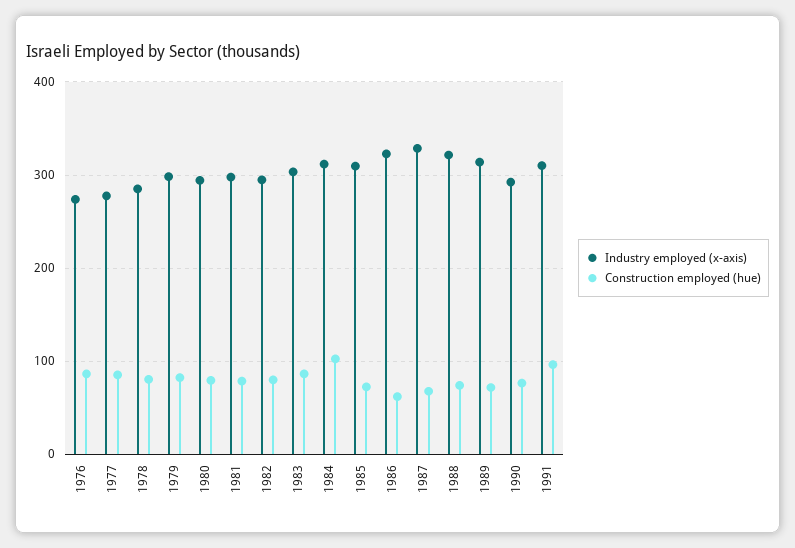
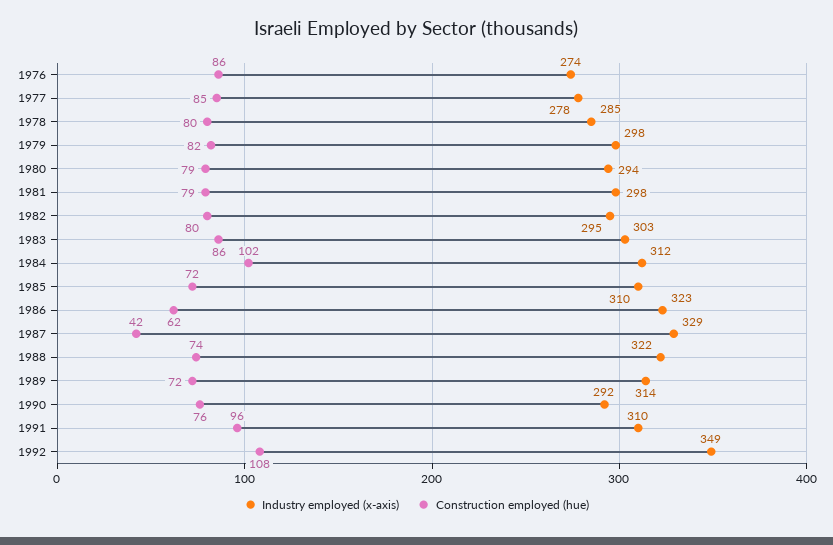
Construction employed (hue), 1987: 70 -> 42
Industry employed (x-axis), 1992: none -> 349
Construction employed (hue), 1992: none -> 108

